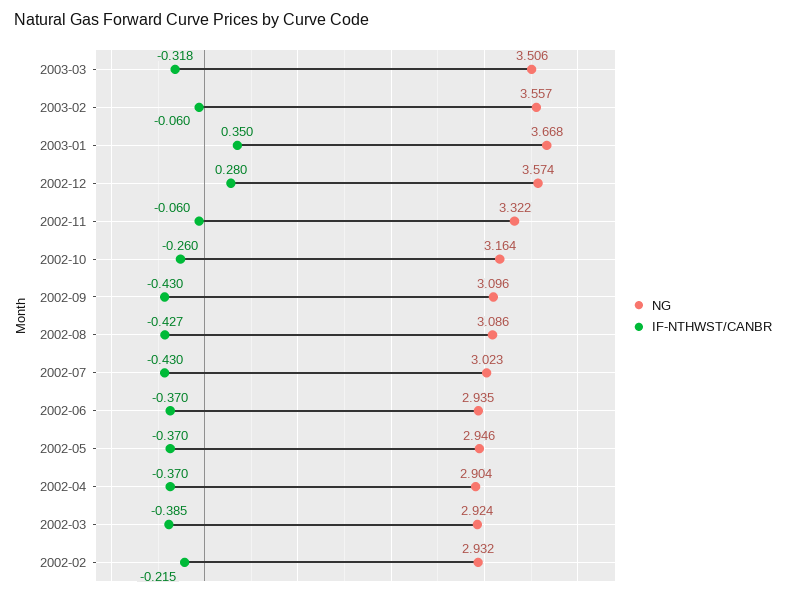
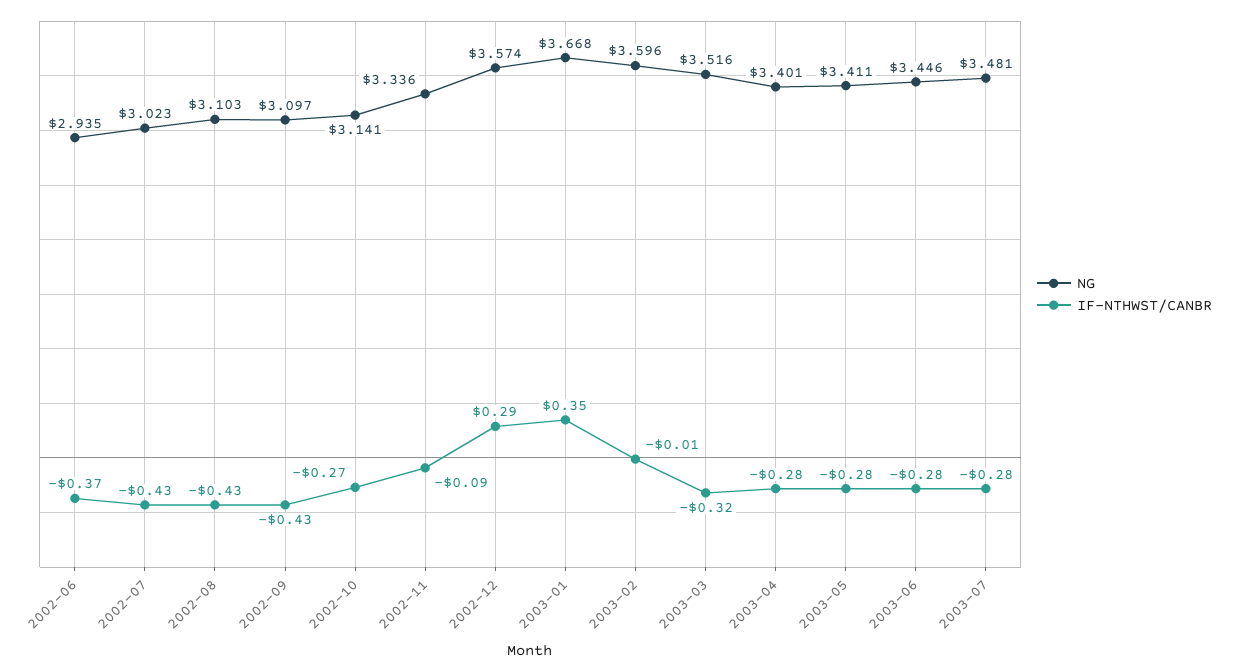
NG, 2003-03: 3.506 -> 3.516
IF-NTHWST/CANBR, 2003-03: -0.318 -> -0.32
NG, 2003-02: 3.557 -> 3.596
IF-NTHWST/CANBR, 2003-02: -0.06 -> -0.01
IF-NTHWST/CANBR, 2002-12: 0.28 -> 0.29
NG, 2002-11: 3.322 -> 3.336
IF-NTHWST/CANBR, 2002-11: -0.06 -> -0.09
NG, 2002-10: 3.164 -> 3.141
IF-NTHWST/CANBR, 2002-10: -0.26 -> -0.27
NG, 2002-09: 3.096 -> 3.097
NG, 2002-08: 3.086 -> 3.103
IF-NTHWST/CANBR, 2002-08: -0.427 -> -0.43
NG, 2002-05: 2.946 -> none
IF-NTHWST/CANBR, 2002-05: -0.37 -> none
NG, 2002-04: 2.904 -> none
IF-NTHWST/CANBR, 2002-04: -0.37 -> none
NG, 2002-03: 2.924 -> none
IF-NTHWST/CANBR, 2002-03: -0.385 -> none
NG, 2002-02: 2.932 -> none
IF-NTHWST/CANBR, 2002-02: -0.215 -> none
NG, 2003-04: none -> 3.401
IF-NTHWST/CANBR, 2003-04: none -> -0.28
NG, 2003-05: none -> 3.411
IF-NTHWST/CANBR, 2003-05: none -> -0.28
NG, 2003-06: none -> 3.446
IF-NTHWST/CANBR, 2003-06: none -> -0.28
NG, 2003-07: none -> 3.481
IF-NTHWST/CANBR, 2003-07: none -> -0.28

